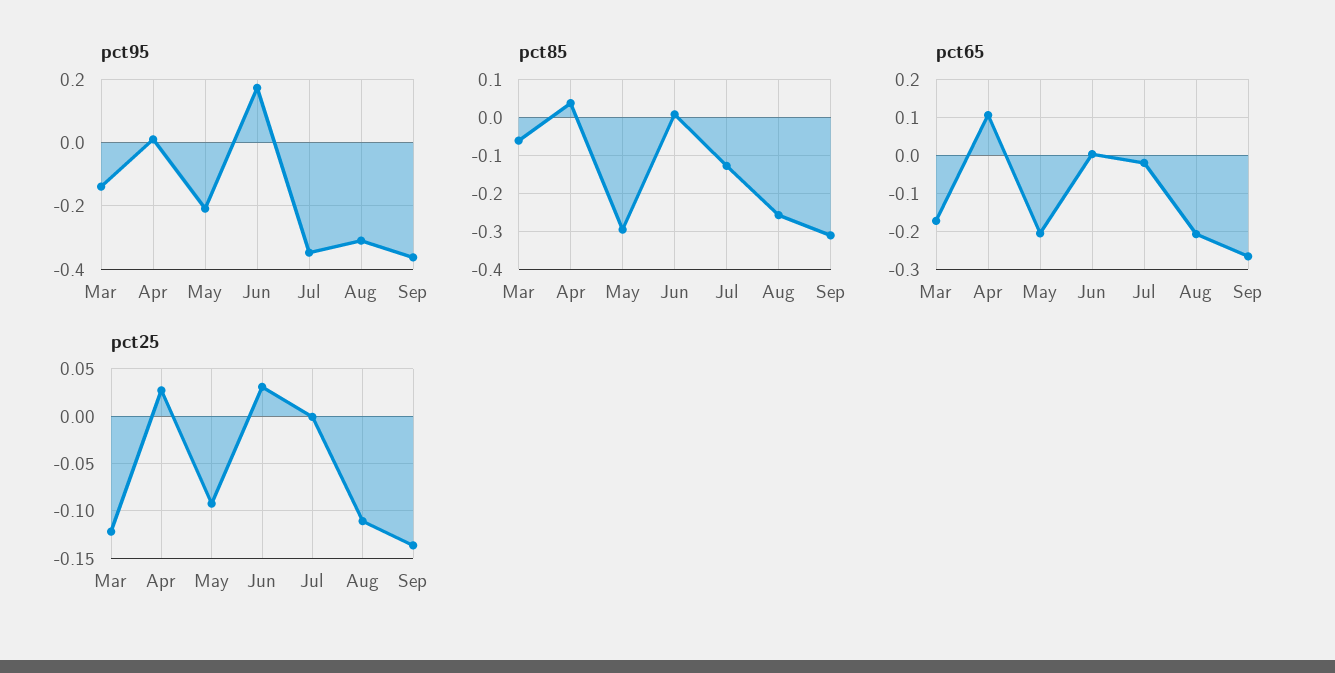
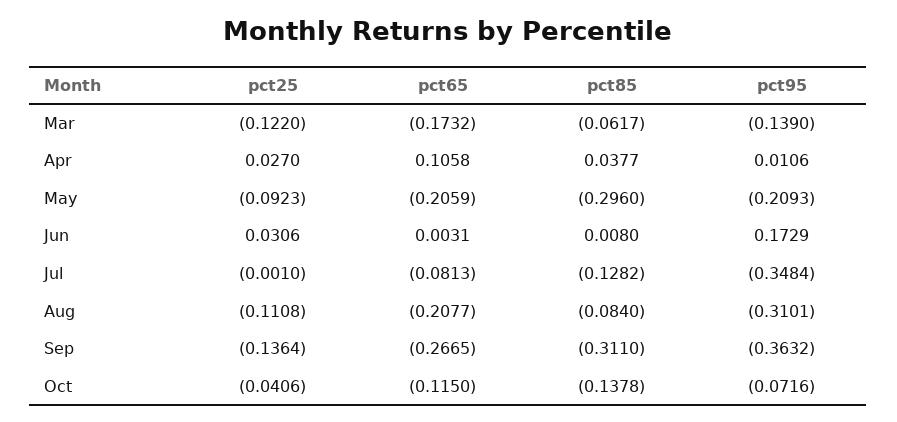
pct85, Aug: -0.26 -> -0.084
pct65, Jul: -0.02 -> -0.0813
pct25, Oct: none -> -0.0406
pct65, Oct: none -> -0.115
pct85, Oct: none -> -0.1378
pct95, Oct: none -> -0.0716

